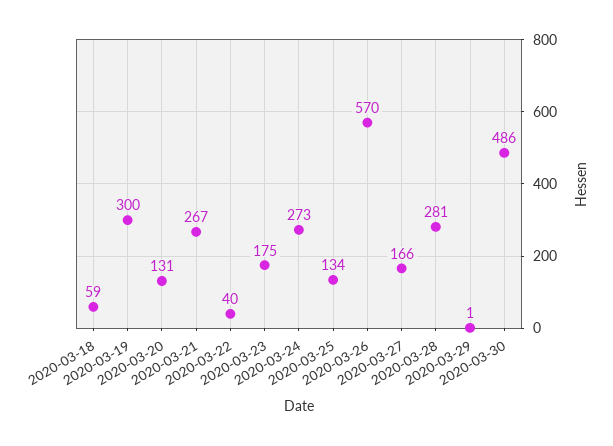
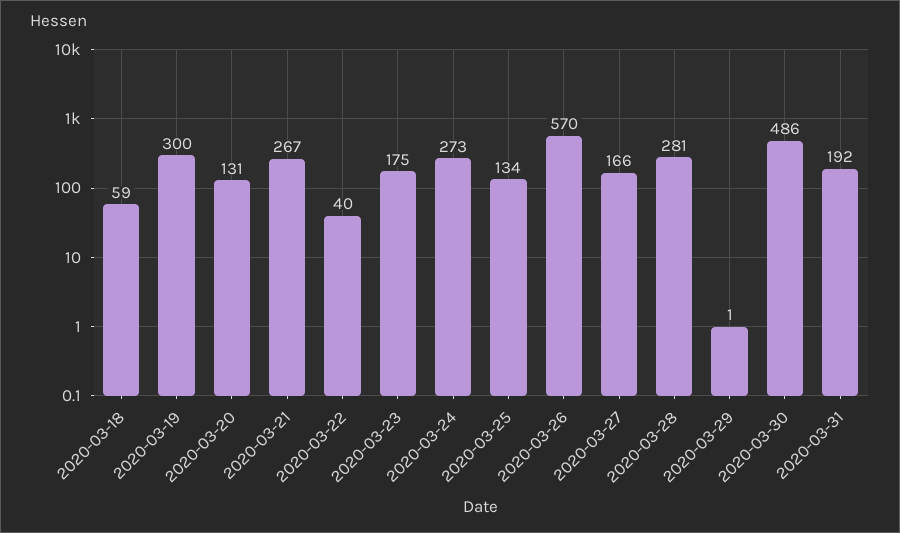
2020-03-31: none -> 192

